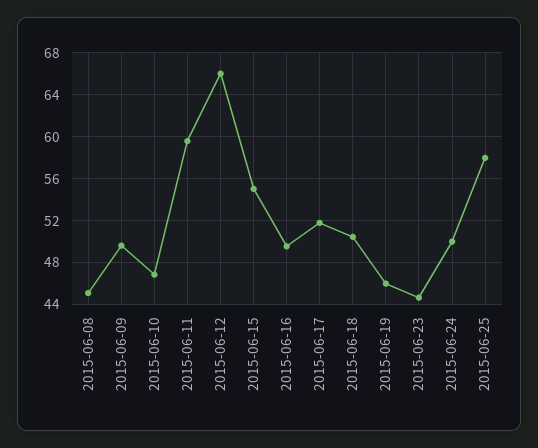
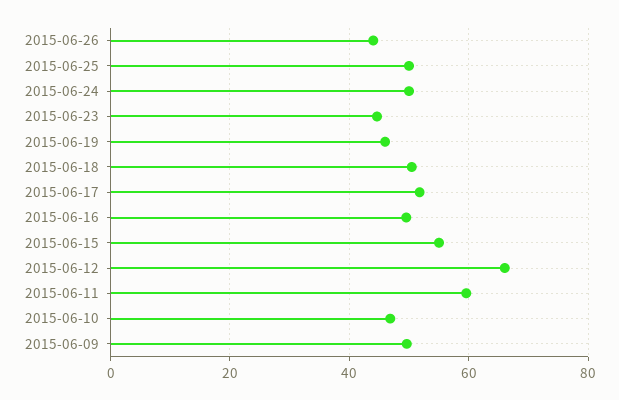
2015-06-08: 45 -> none
2015-06-25: 58 -> 50
2015-06-26: none -> 44

